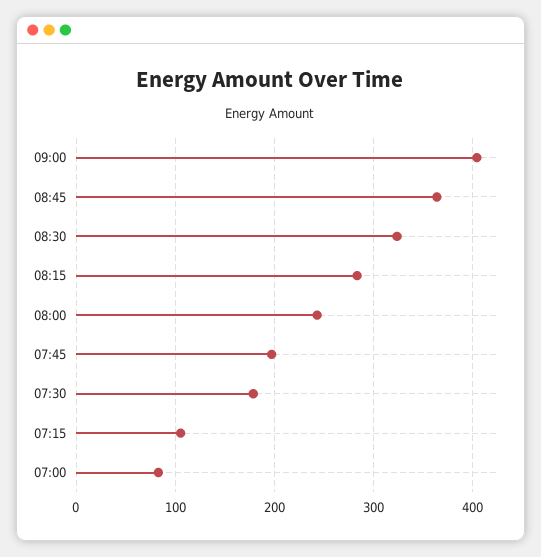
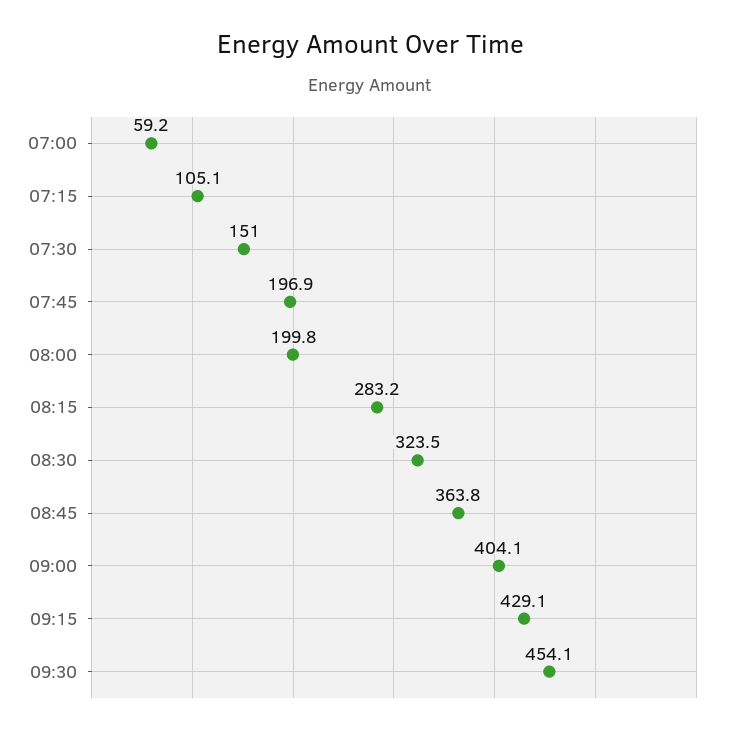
08:00: 240 -> 199.8
07:30: 180 -> 151
07:00: 80 -> 59.2
09:15: none -> 429.1
09:30: none -> 454.1

